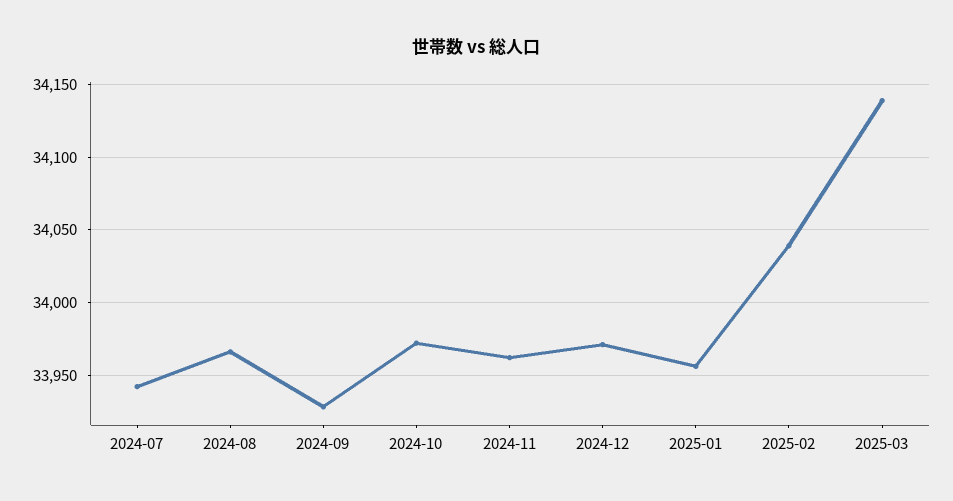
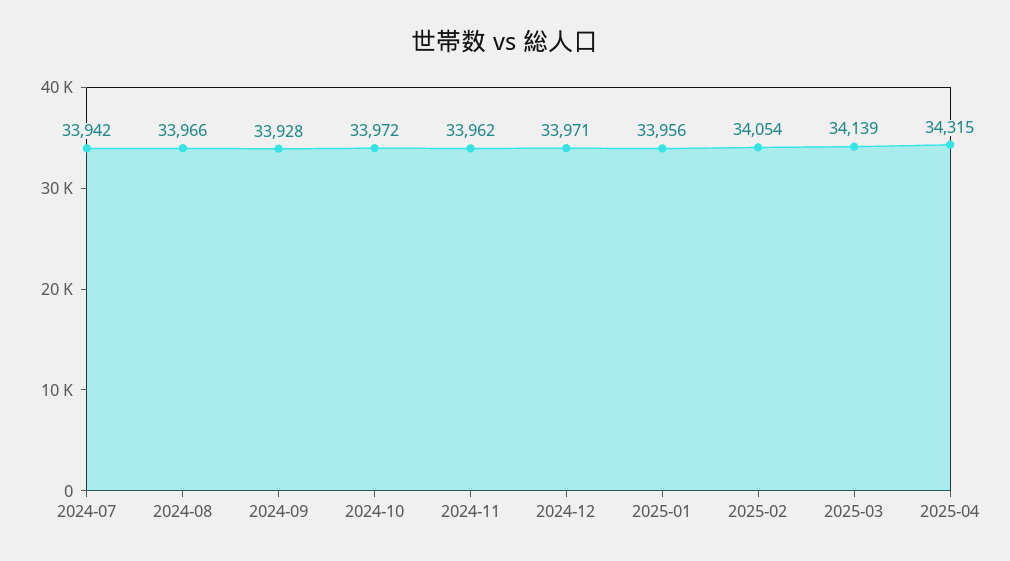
2025-02: 34040 -> 34054
2025-04: none -> 34315

